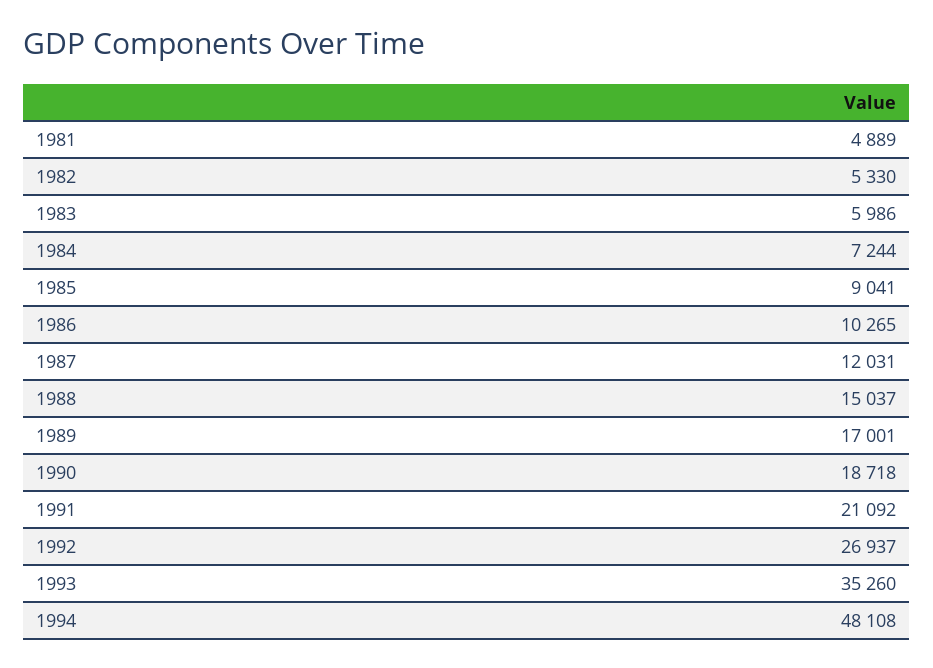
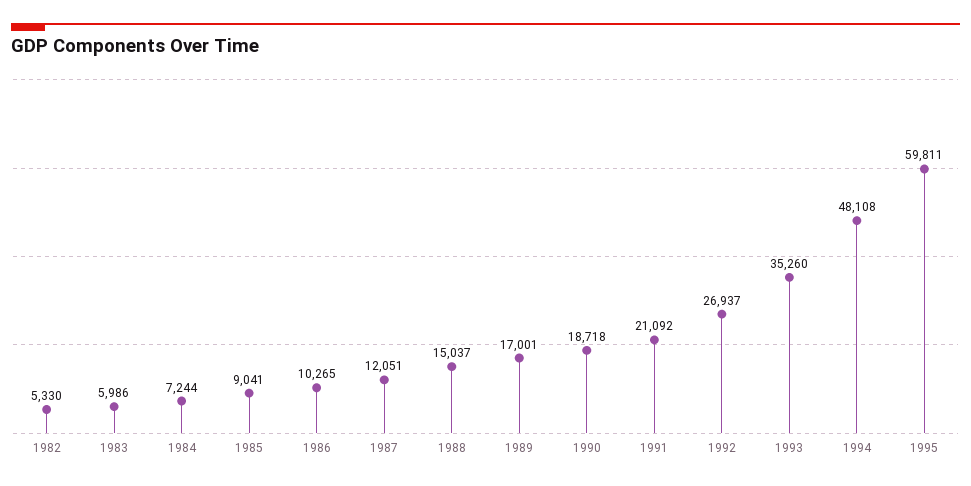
1981: 4889 -> none
1987: 12031 -> 12051
1995: none -> 59811

